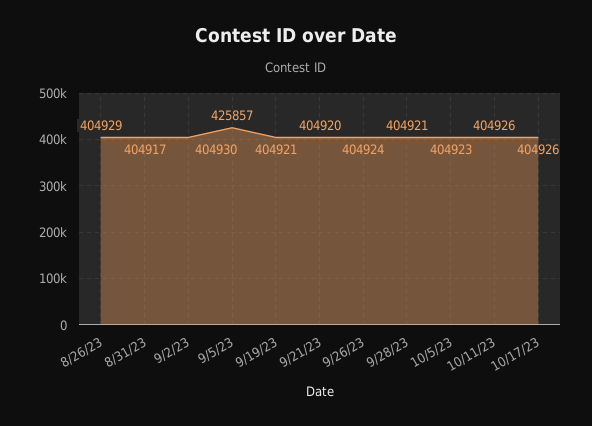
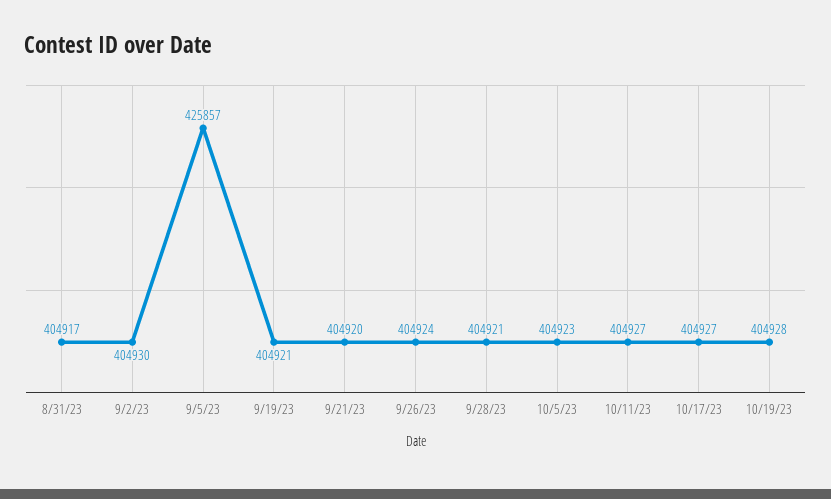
8/26/23: 404929 -> none
10/11/23: 404926 -> 404927
10/17/23: 404926 -> 404927
10/19/23: none -> 404928

